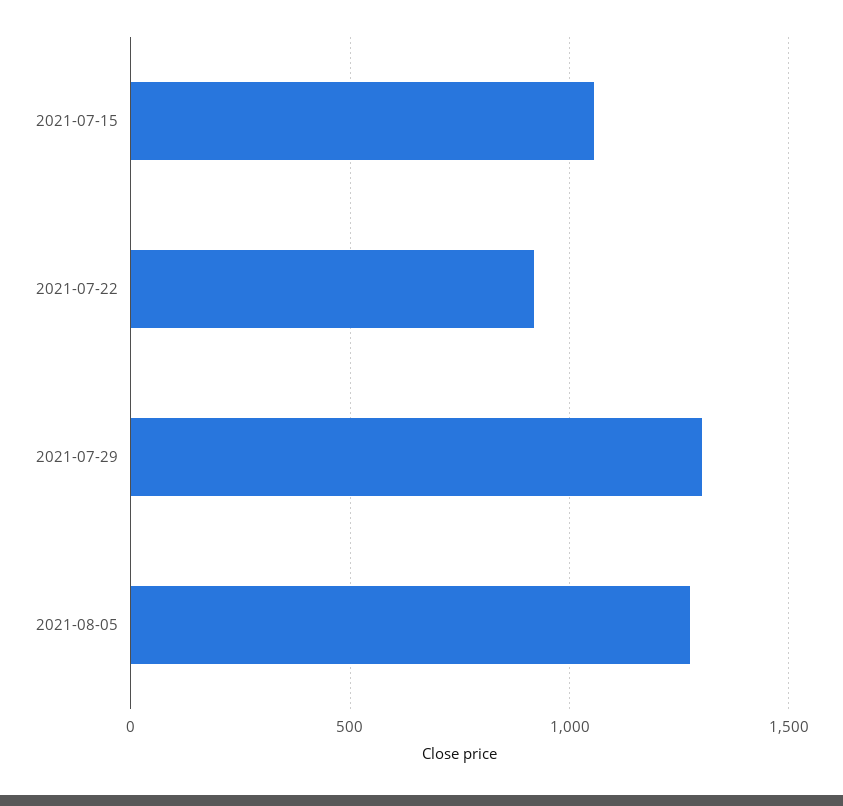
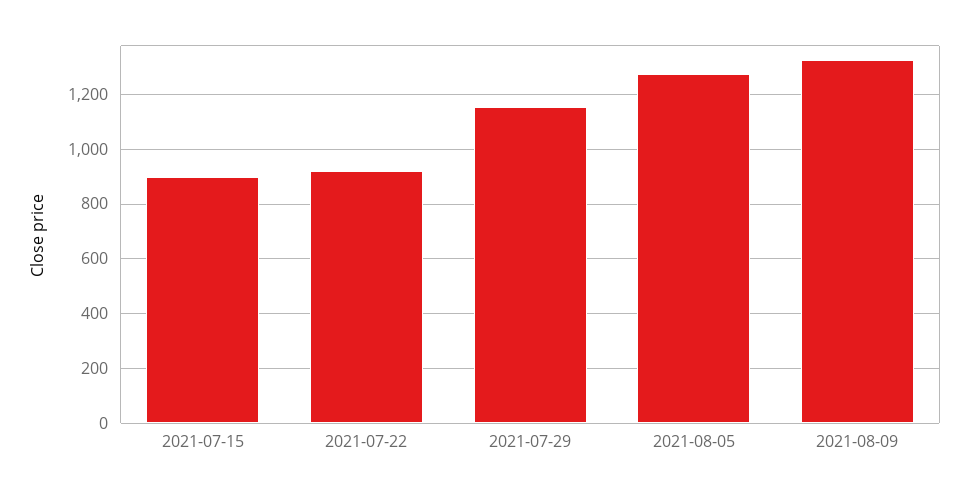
2021-07-15: 1050 -> 900
2021-07-29: 1300 -> 1150
2021-08-09: none -> 1325

